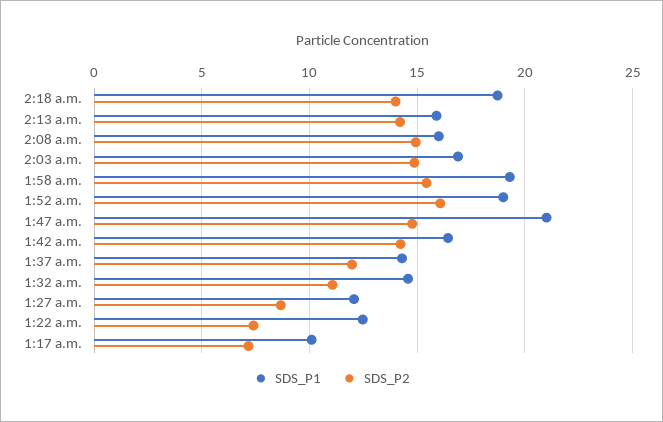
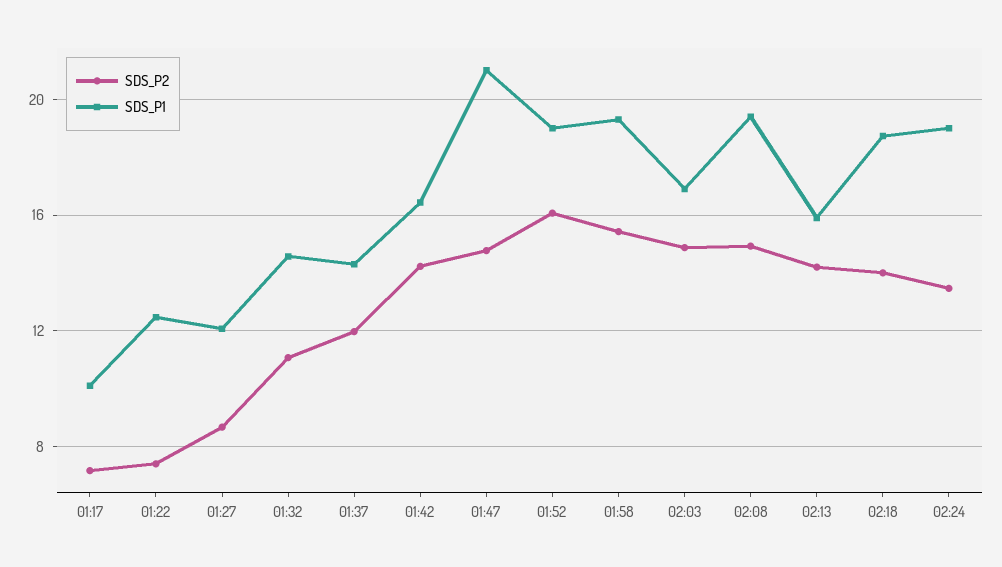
SDS_P1, 2:08 a.m.: 16 -> 19.5
SDS_P2, 02:24: none -> 13.5
SDS_P1, 02:24: none -> 19

